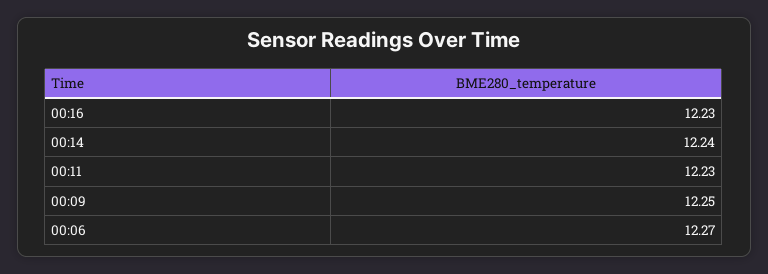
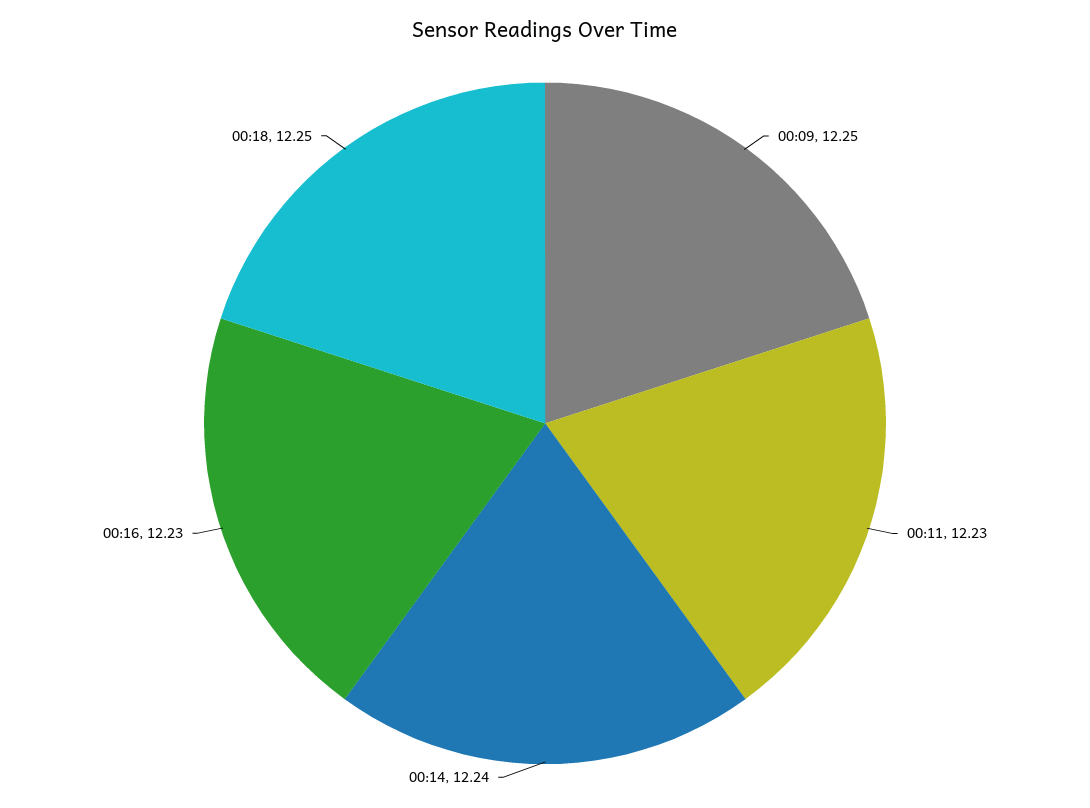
00:06: 12.27 -> none
00:18: none -> 12.25

